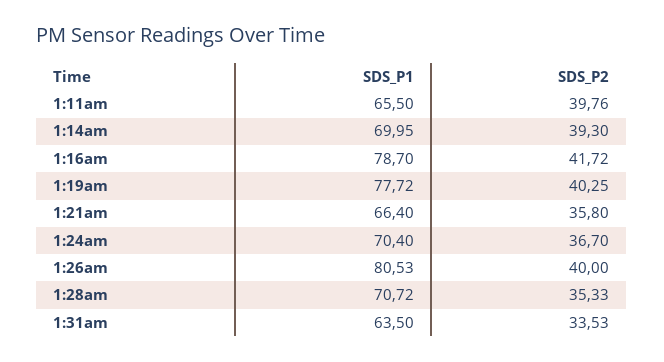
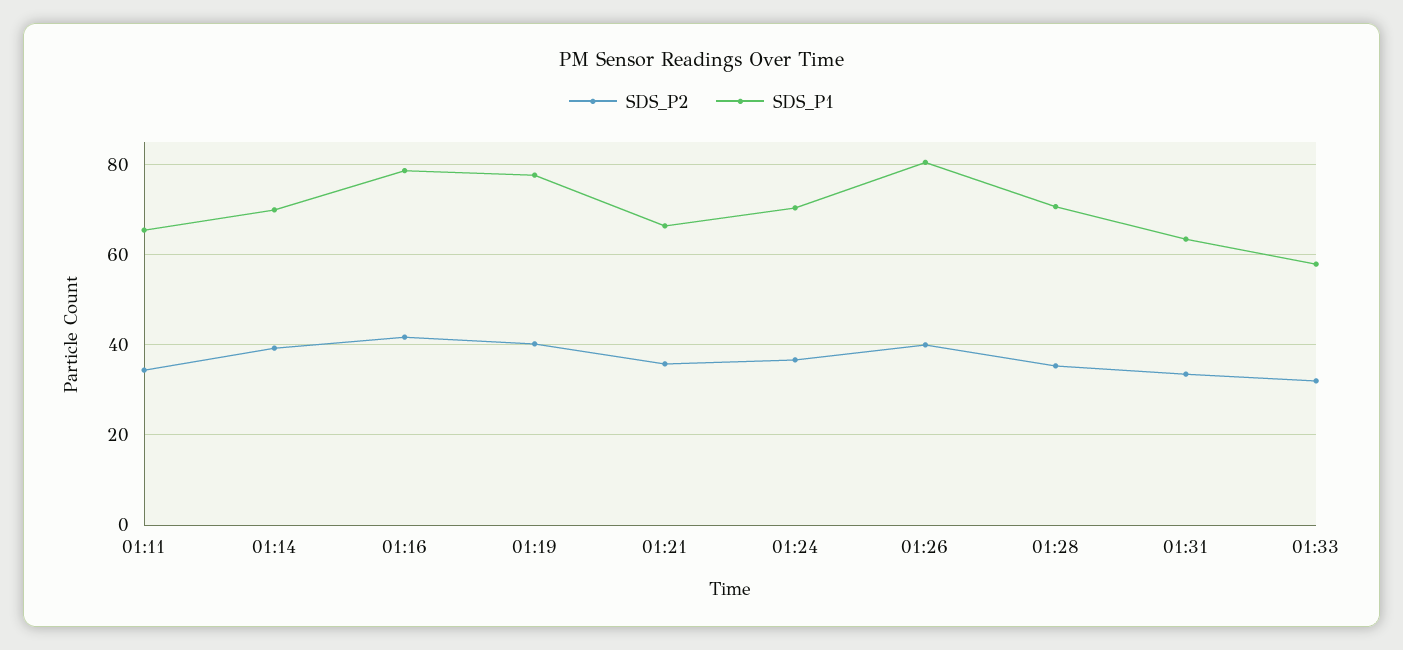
SDS_P2, 1:11am: 39.76 -> 34
SDS_P2, 01:33: none -> 32
SDS_P1, 01:33: none -> 58

